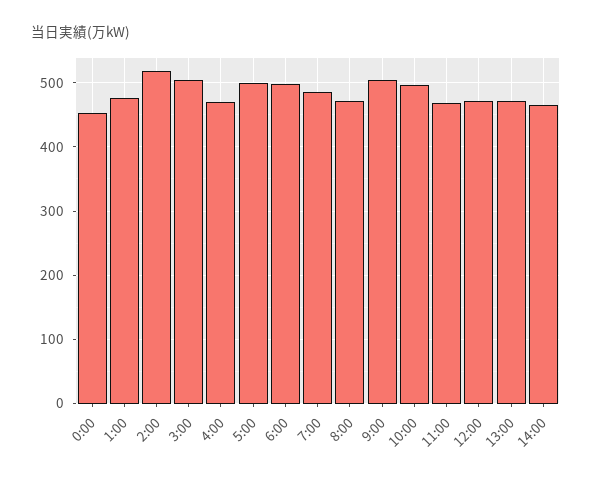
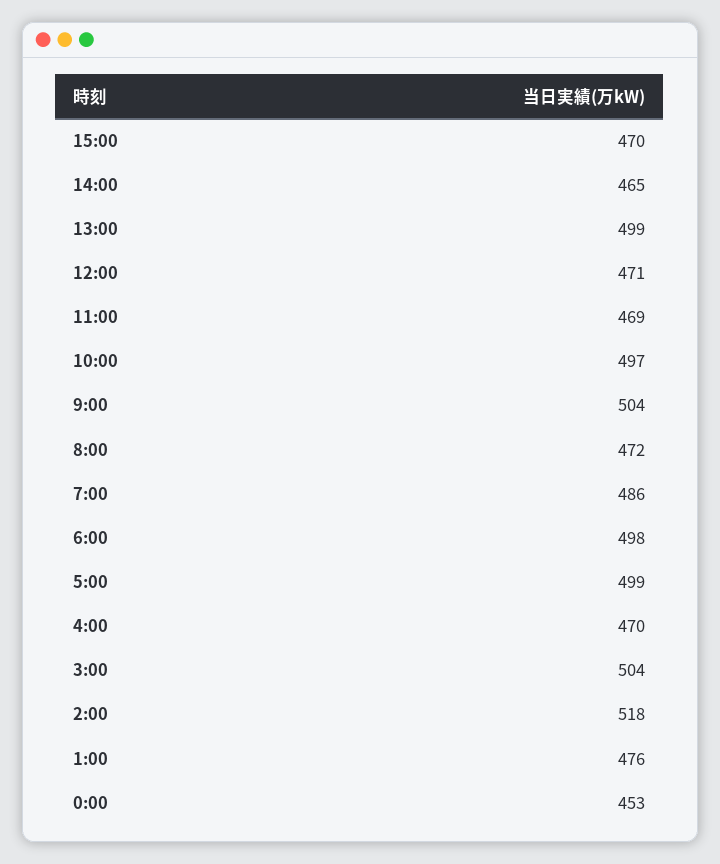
13:00: 470 -> 499
15:00: none -> 470

